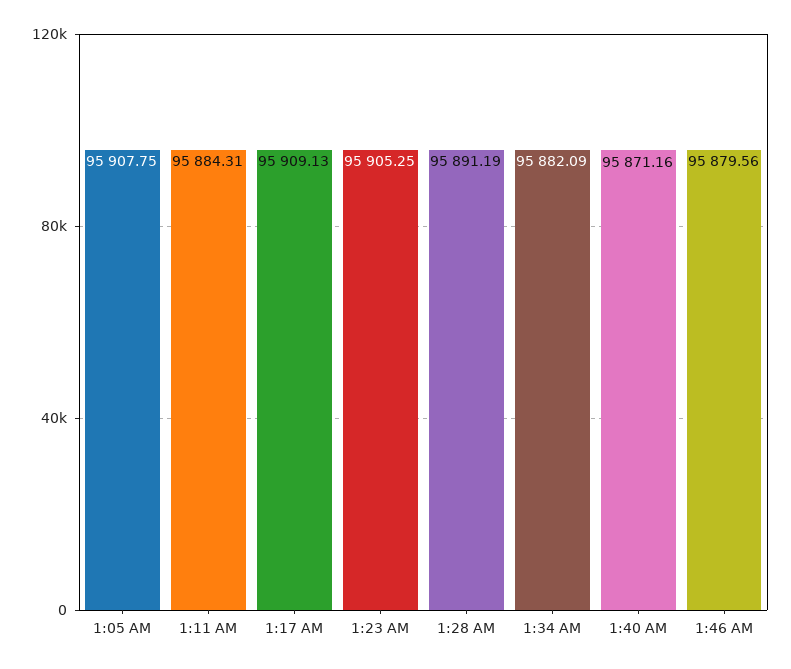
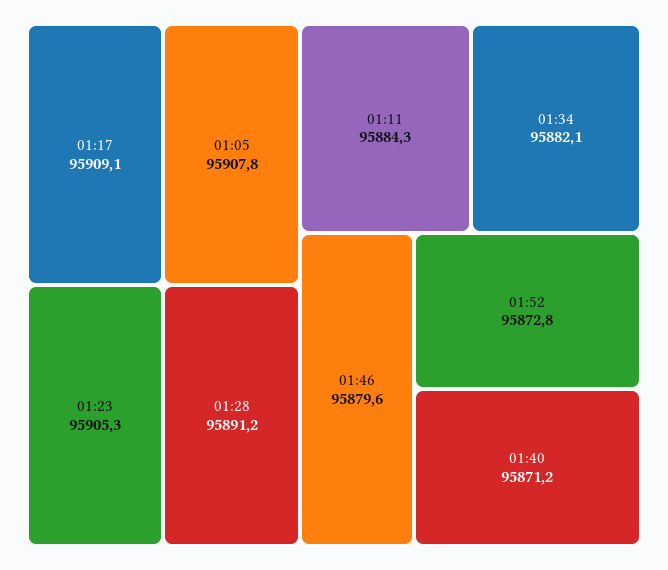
01:52: none -> 95872.8

